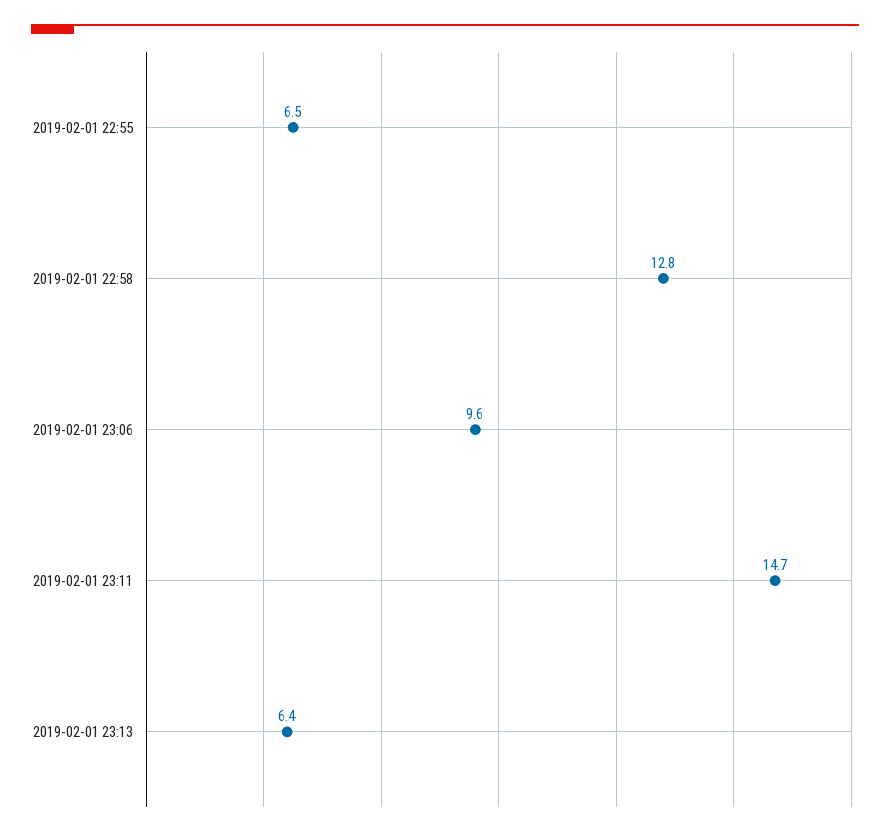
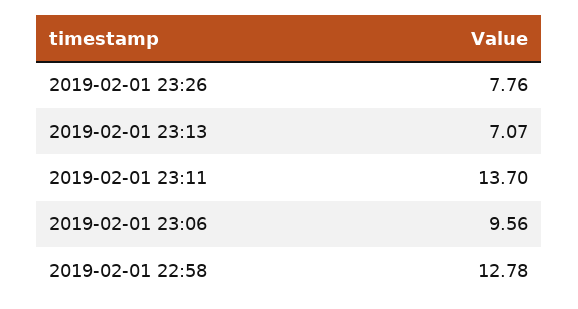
2019-02-01 22:55: 6.5 -> none
2019-02-01 23:11: 14.7 -> 13.7
2019-02-01 23:13: 6.4 -> 7.07
2019-02-01 23:26: none -> 7.76

